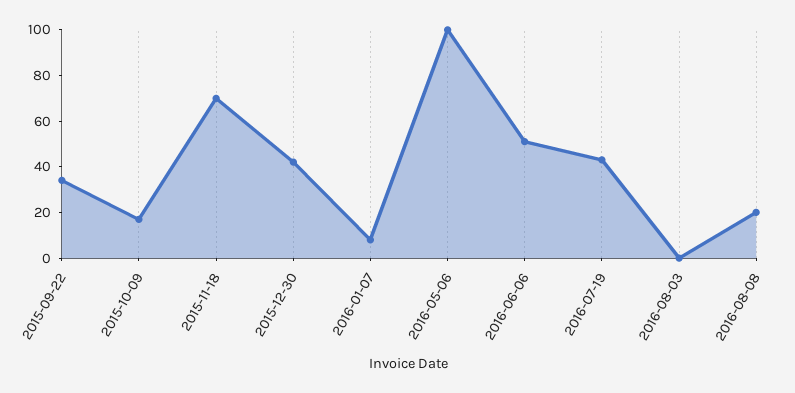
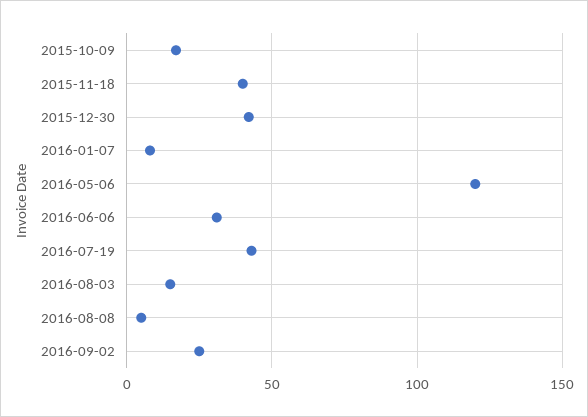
2015-09-22: 35 -> none
2015-11-18: 70 -> 40
2016-05-06: 100 -> 120
2016-06-06: 50 -> 30
2016-08-03: 0 -> 15
2016-08-08: 20 -> 5
2016-09-02: none -> 25

